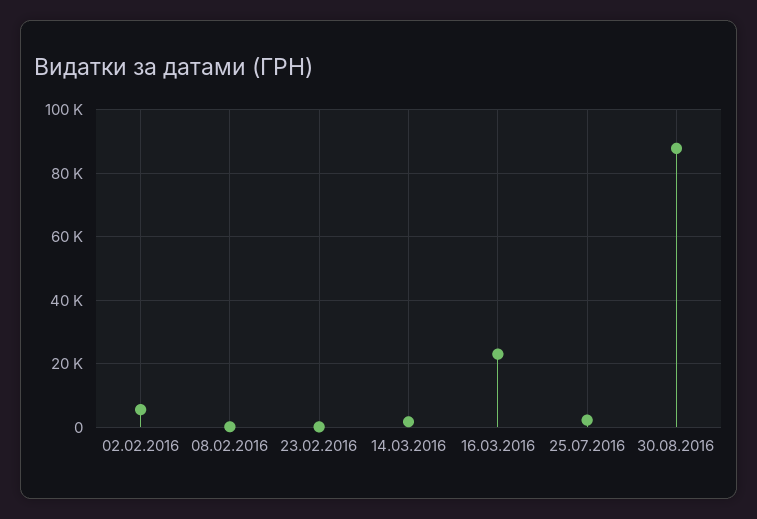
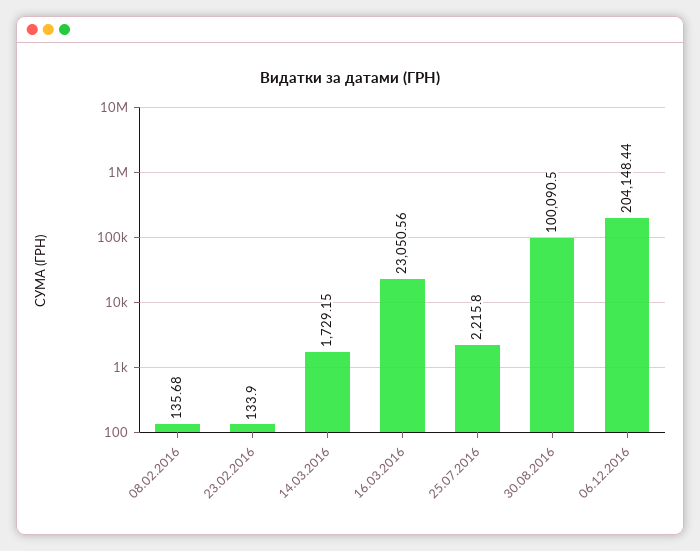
02.02.2016: 6000 -> none
30.08.2016: 88000 -> 100090.5
06.12.2016: none -> 204148.44

